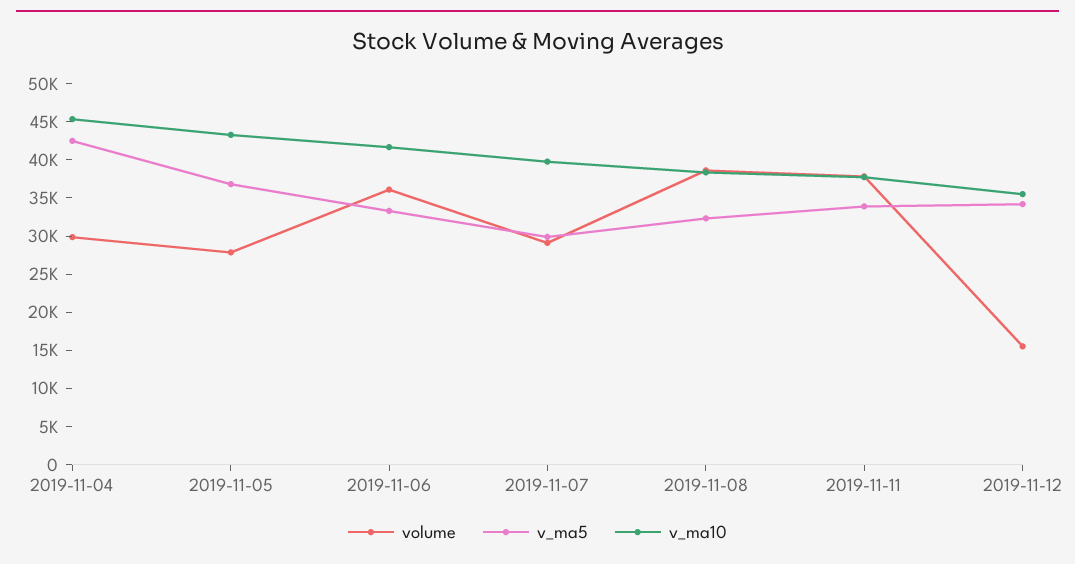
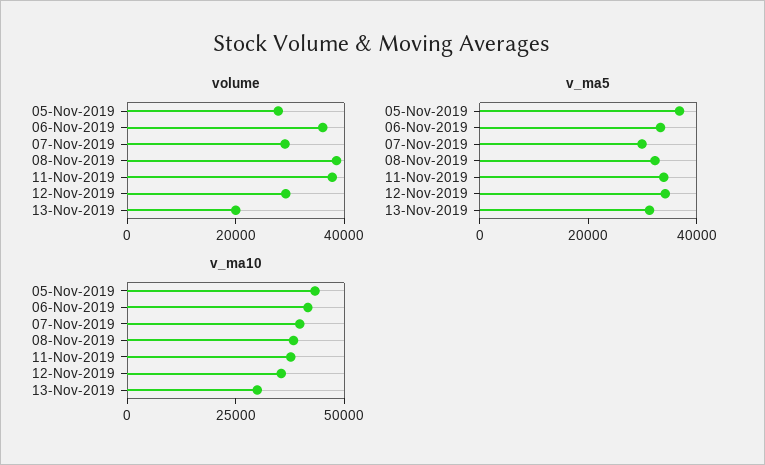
volume, 2019-11-04: 30000 -> none
v_ma5, 2019-11-04: 42500 -> none
v_ma10, 2019-11-04: 45000 -> none
volume, 2019-11-12: 15000 -> 30000
volume, 13-Nov-2019: none -> 20000
v_ma5, 13-Nov-2019: none -> 30000
v_ma10, 13-Nov-2019: none -> 30000

